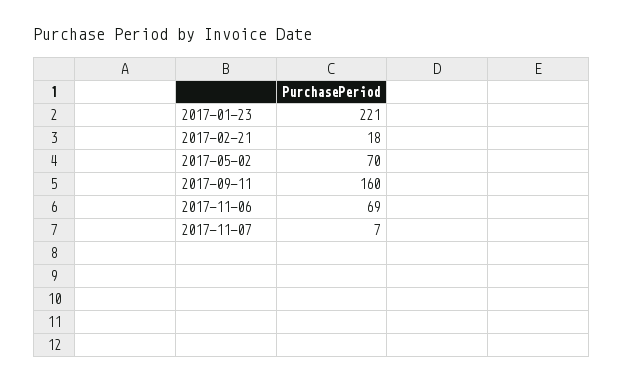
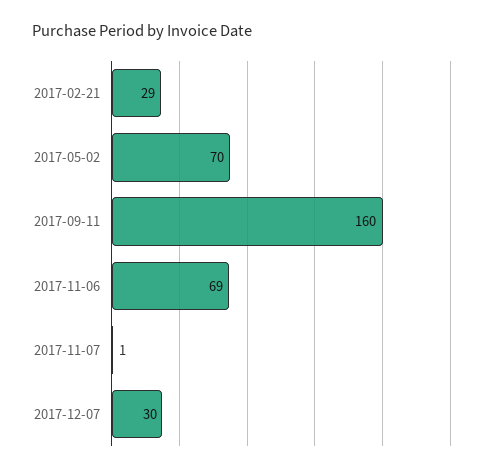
2017-01-23: 221 -> none
2017-02-21: 18 -> 29
2017-11-07: 7 -> 1
2017-12-07: none -> 30

